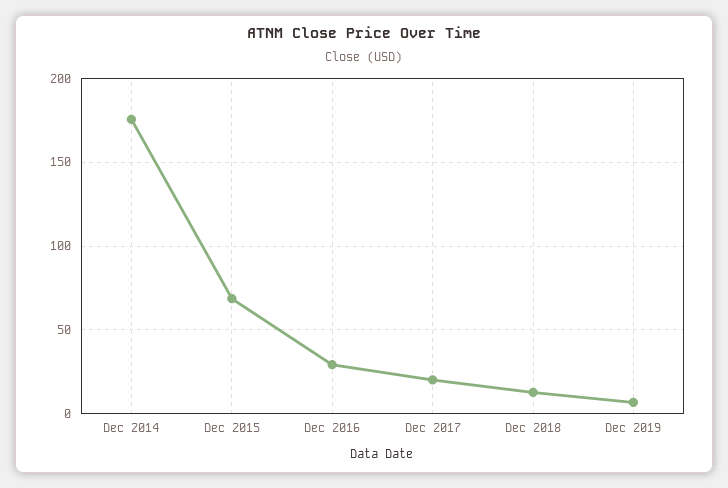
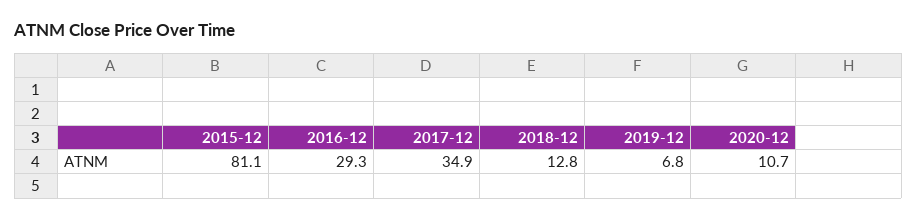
Dec 2014: 175 -> none
Dec 2015: 70 -> 81.1
Dec 2017: 20 -> 34.9
2020-12: none -> 10.7

